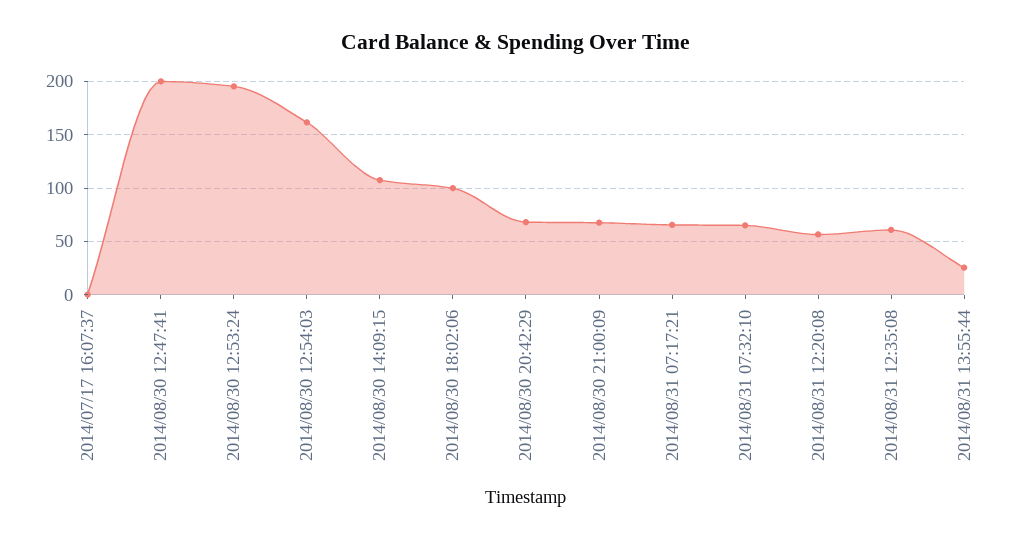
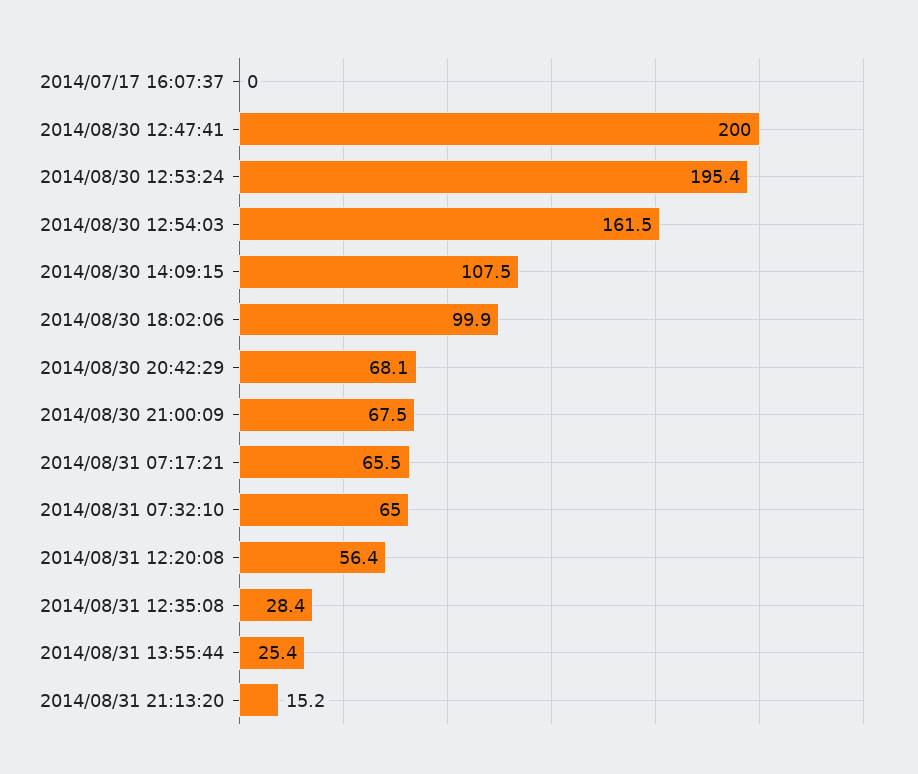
2014/08/31 12:35:08: 60 -> 28.4
2014/08/31 21:13:20: none -> 15.2

